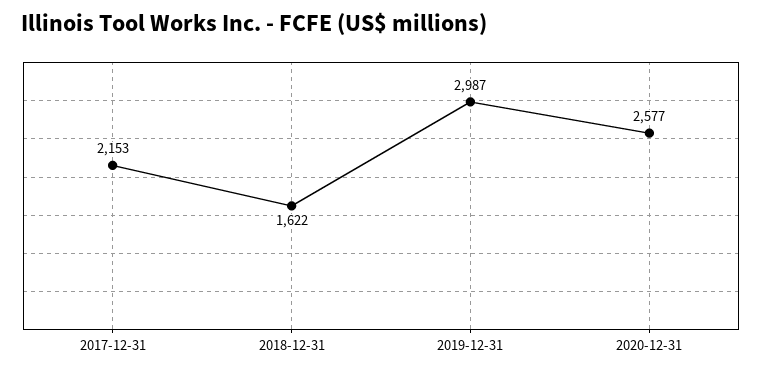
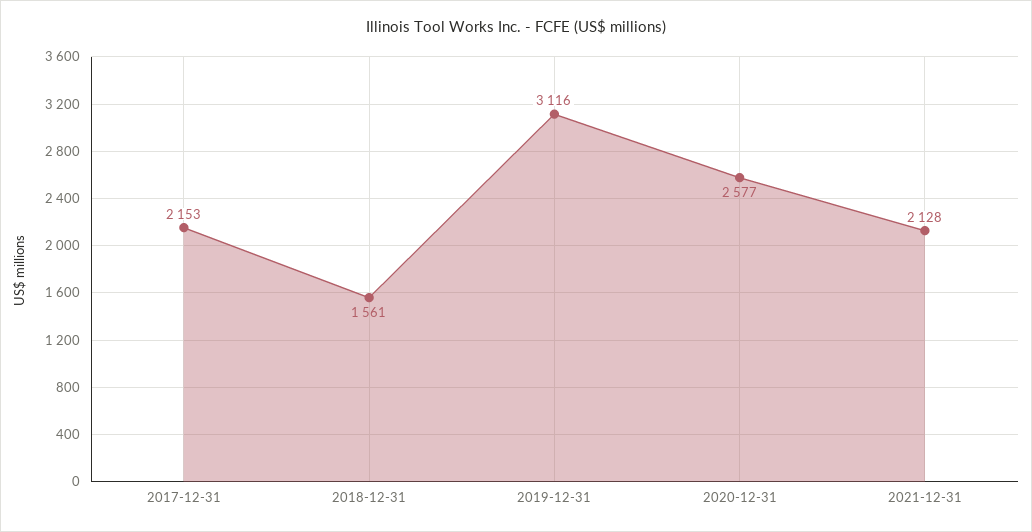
2018-12-31: 1622 -> 1561
2019-12-31: 2987 -> 3116
2021-12-31: none -> 2128

